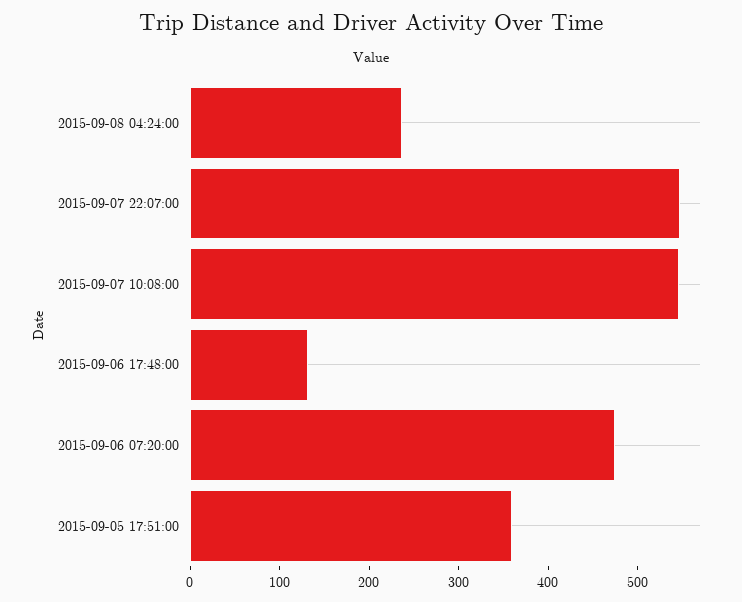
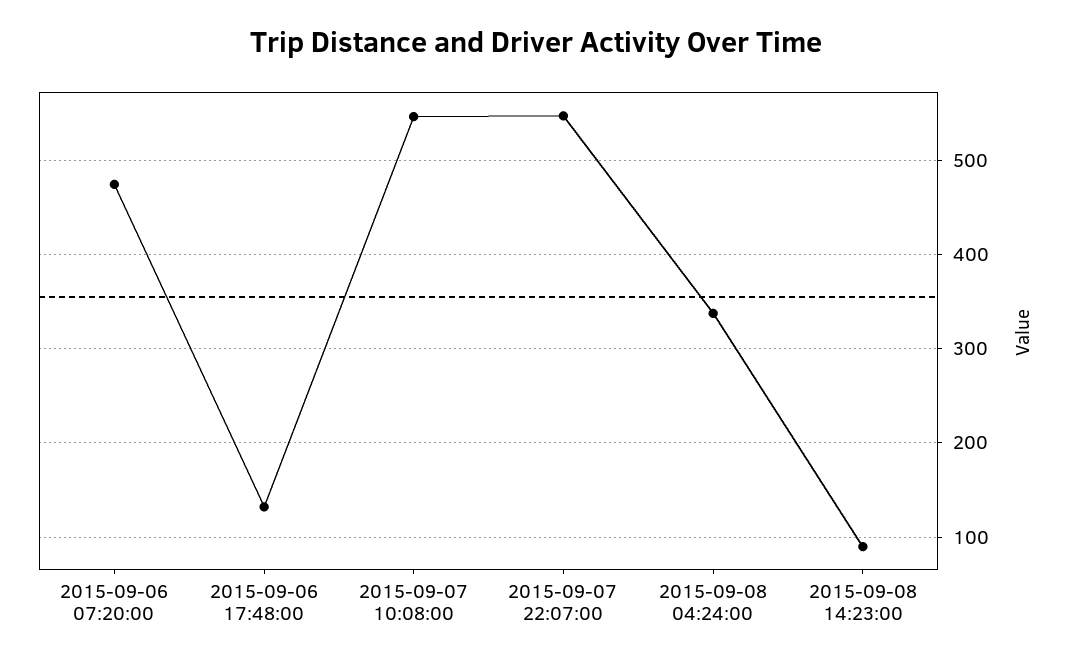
2015-09-08 04:24:00: 240 -> 340
2015-09-05 17:51:00: 360 -> none
2015-09-08 14:23:00: none -> 90

